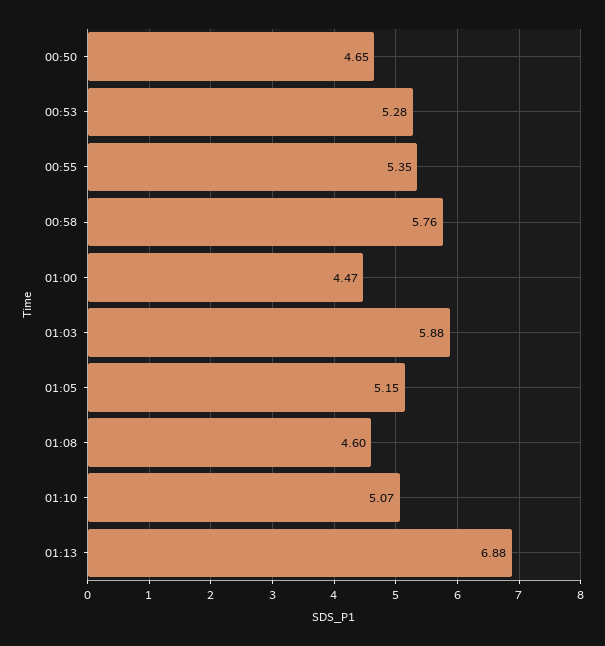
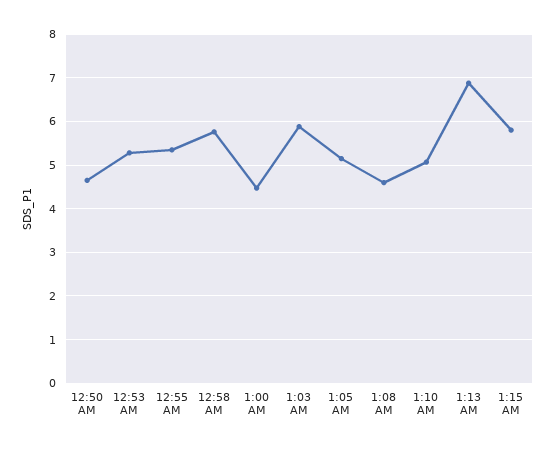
1:15 AM: none -> 5.8

